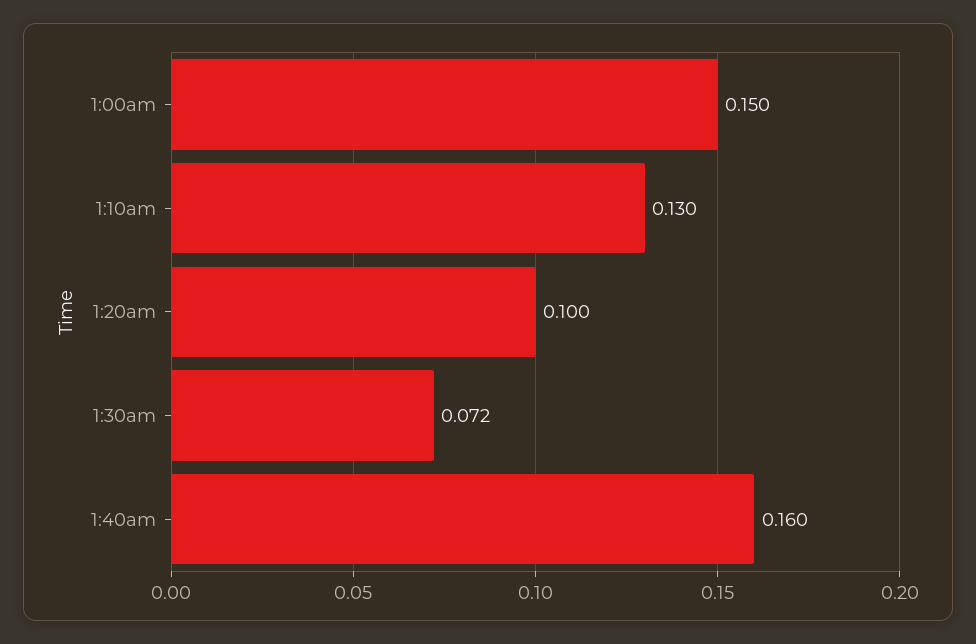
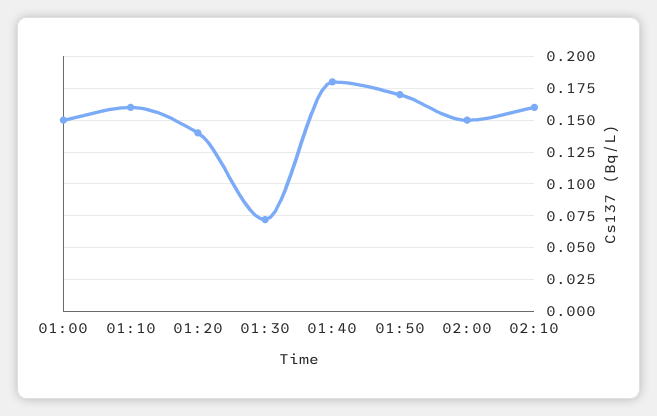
1:10am: 0.13 -> 0.16
1:20am: 0.1 -> 0.14
1:40am: 0.16 -> 0.18
01:50: none -> 0.17
02:00: none -> 0.15
02:10: none -> 0.16

